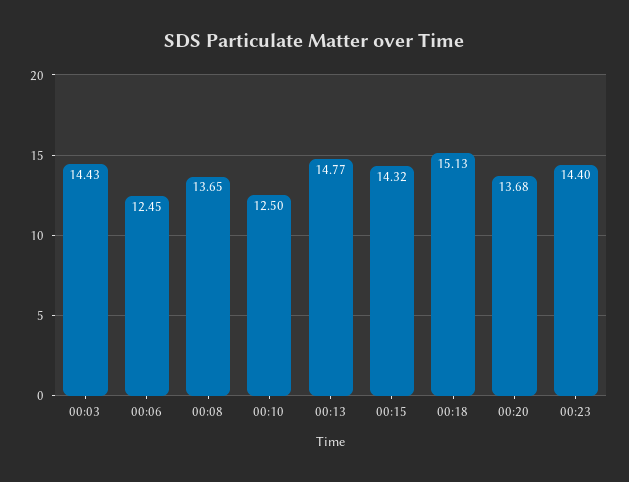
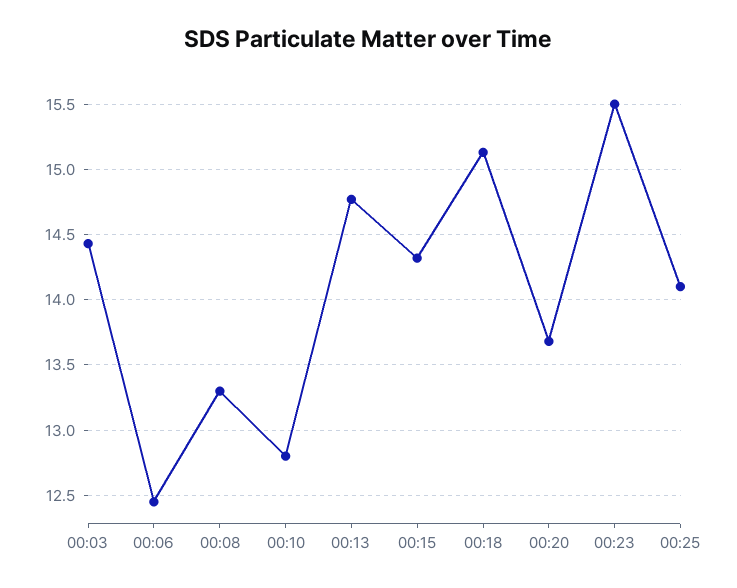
00:08: 13.65 -> 13.3
00:10: 12.5 -> 12.8
00:23: 14.4 -> 15.5
00:25: none -> 14.1

